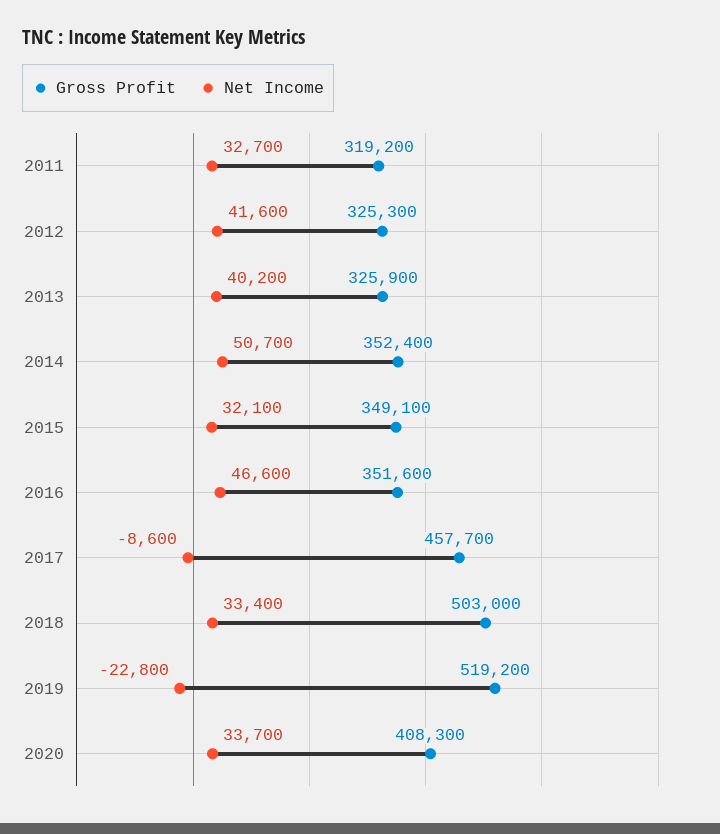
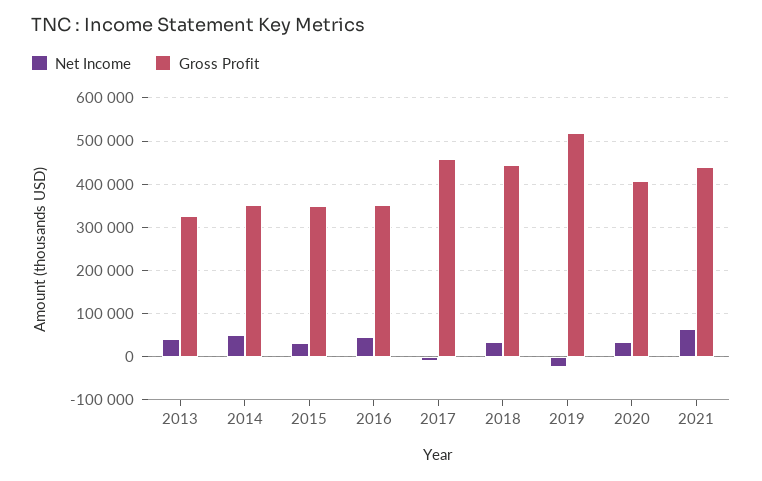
Gross Profit, 2011: 319200 -> none
Net Income, 2011: 32700 -> none
Gross Profit, 2012: 325300 -> none
Net Income, 2012: 41600 -> none
Gross Profit, 2018: 503000 -> 440000
Net Income, 2021: none -> 60000
Gross Profit, 2021: none -> 440000

